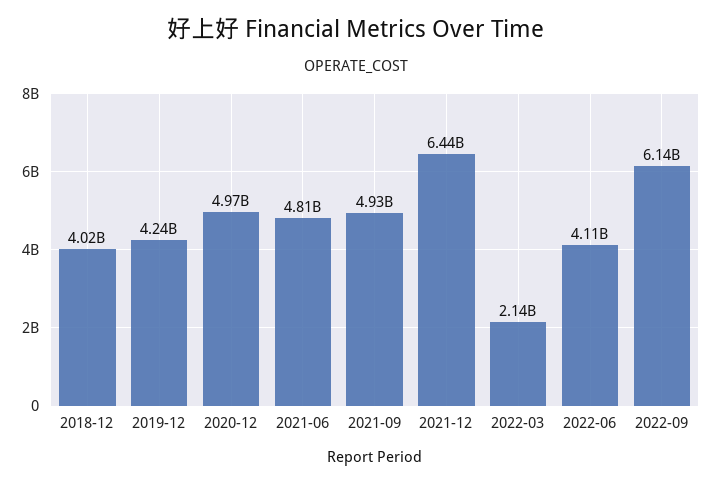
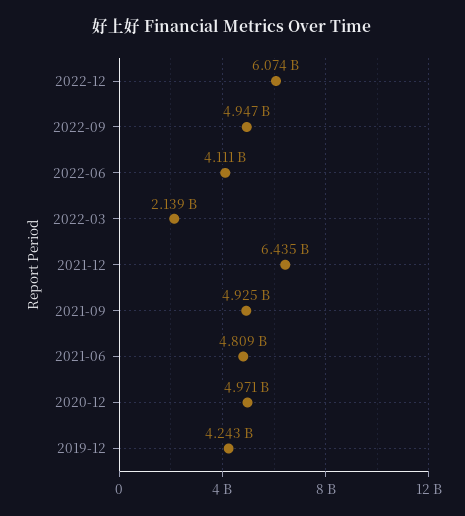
2018-12: 4020000000 -> none
2022-09: 6140000000 -> 4947000000
2022-12: none -> 6074000000

